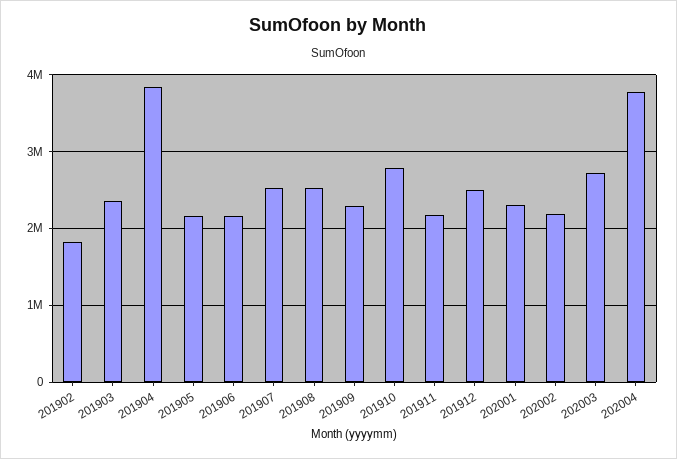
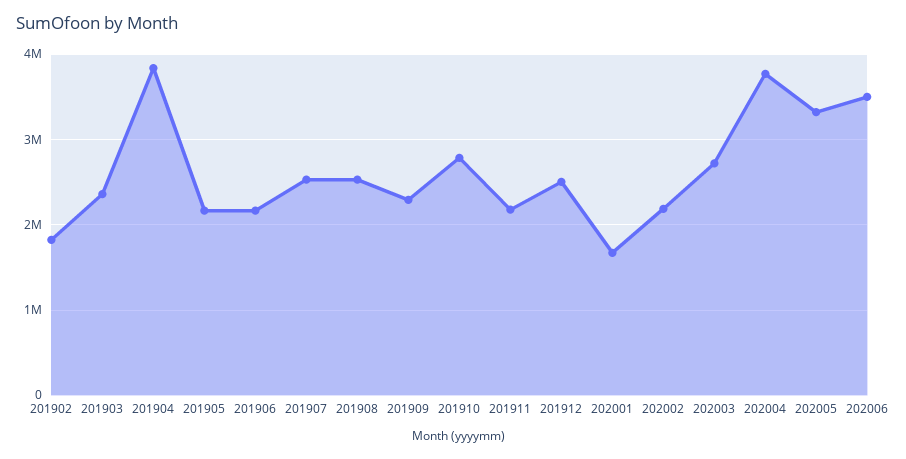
202001: 2300000 -> 1700000
202005: none -> 3300000
202006: none -> 3500000

